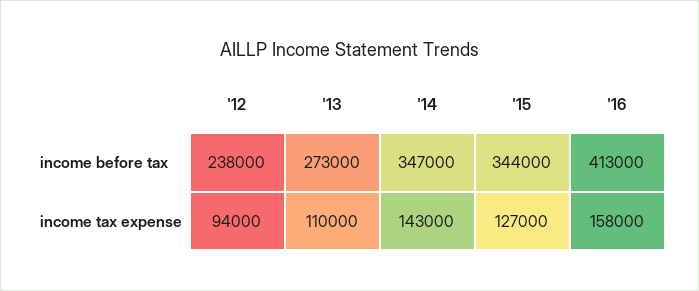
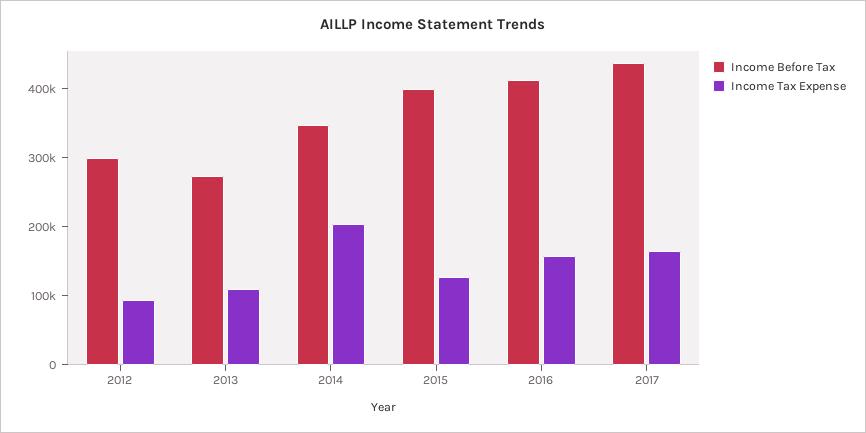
income before tax, '12: 238000 -> 300000
income before tax, '15: 344000 -> 400000
income tax expense, '14: 143000 -> 200000
income before tax, 2017: none -> 440000
income tax expense, 2017: none -> 160000

